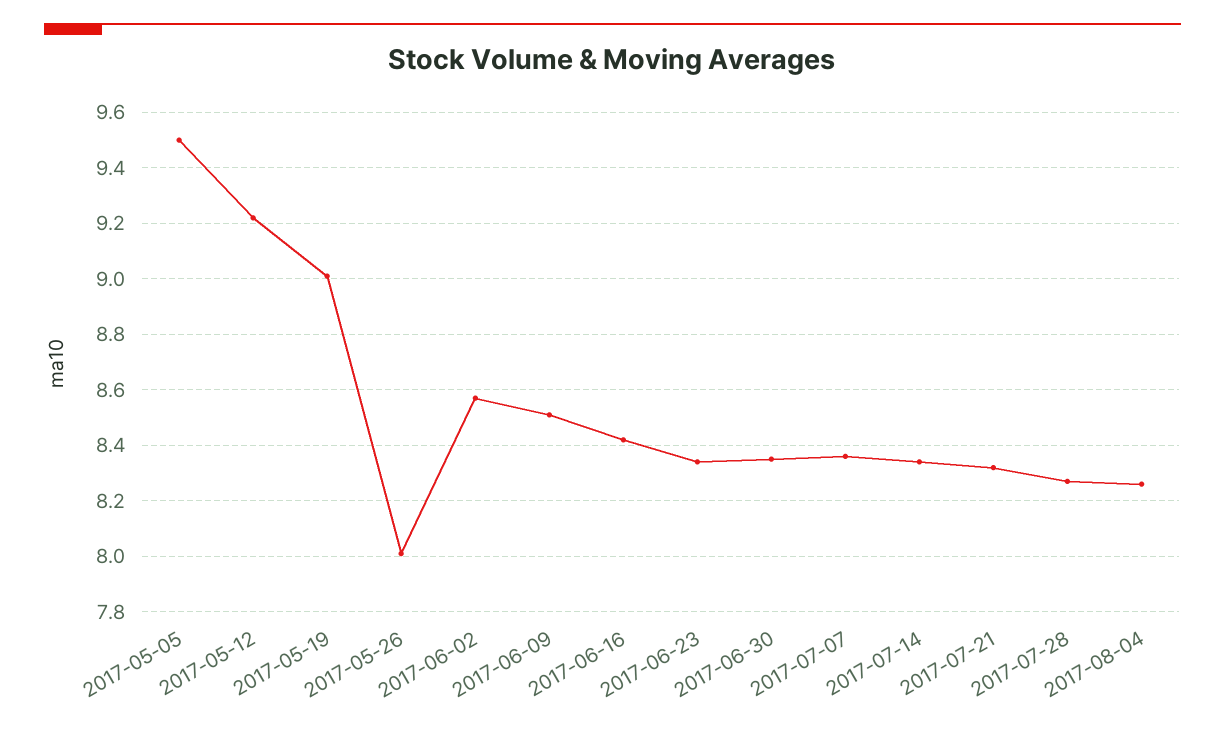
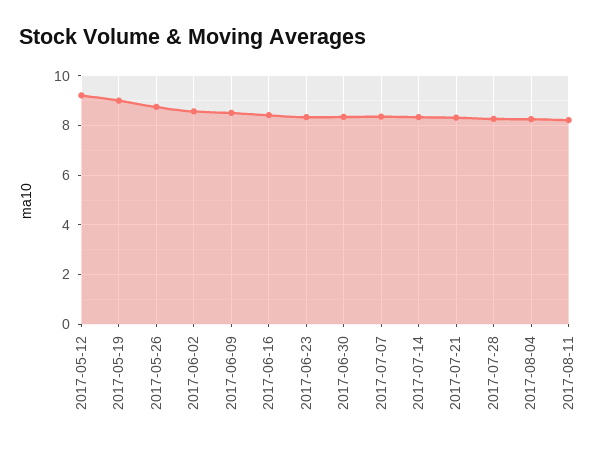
2017-05-05: 9.5 -> none
2017-05-26: 8 -> 8.75
2017-08-11: none -> 8.25

